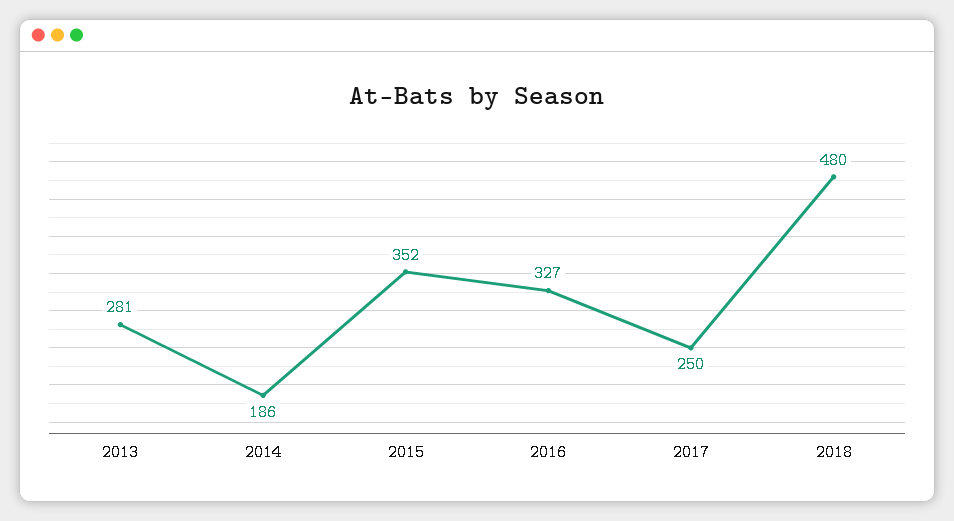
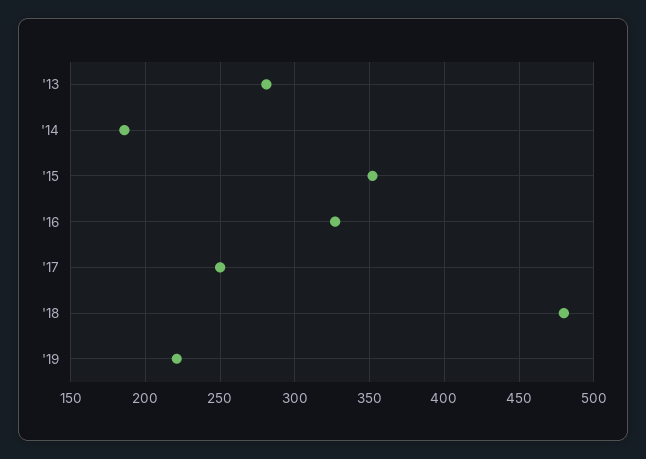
'19: none -> 220

